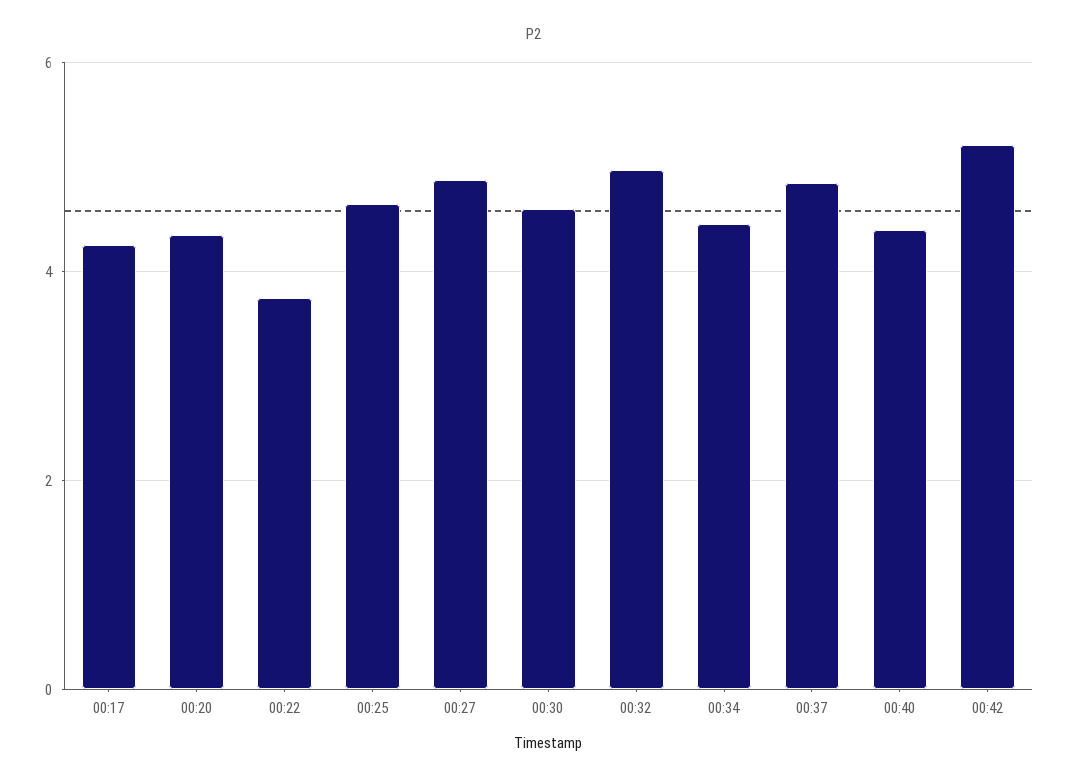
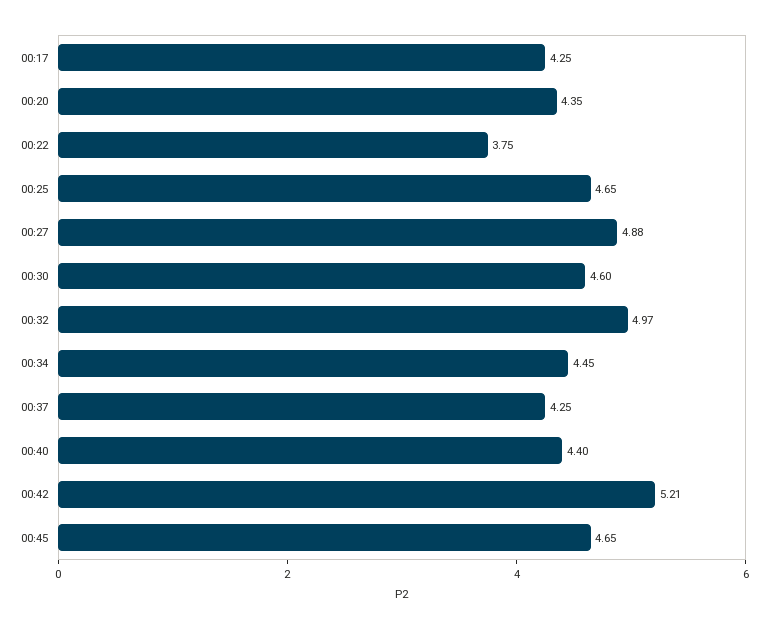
00:37: 4.8 -> 4.25
00:45: none -> 4.65

